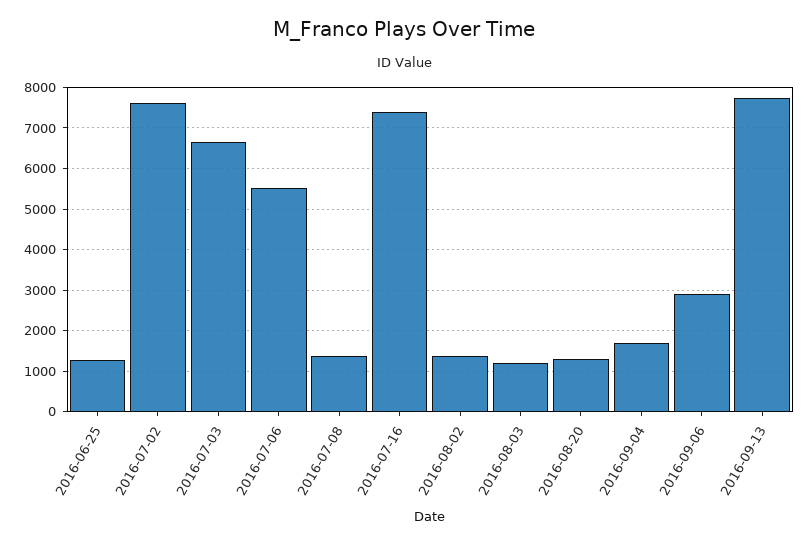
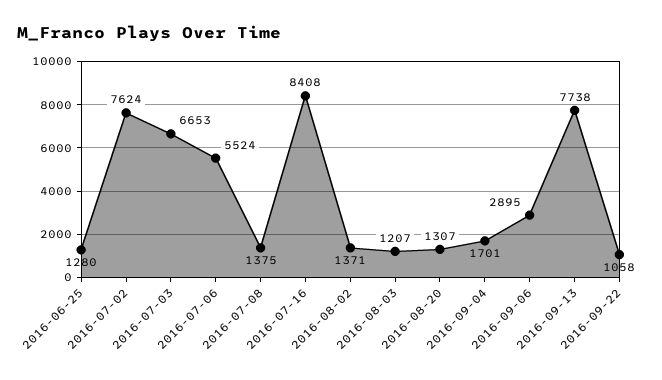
2016-07-16: 7400 -> 8408
2016-09-22: none -> 1058

